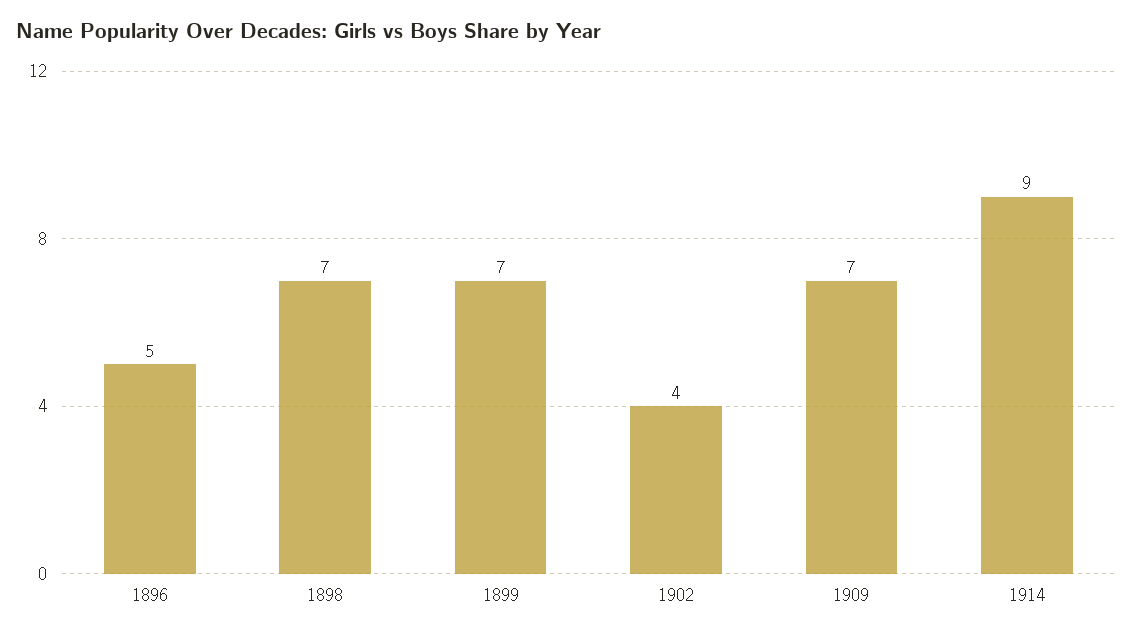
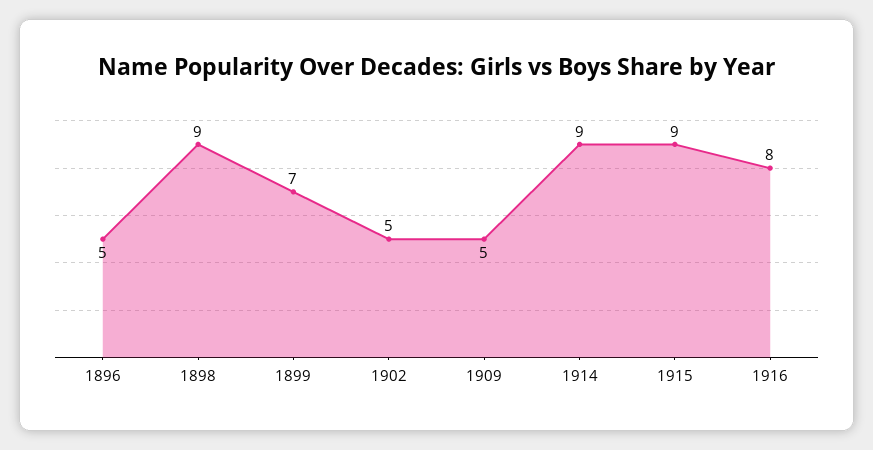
1898: 7 -> 9
1902: 4 -> 5
1909: 7 -> 5
1915: none -> 9
1916: none -> 8

